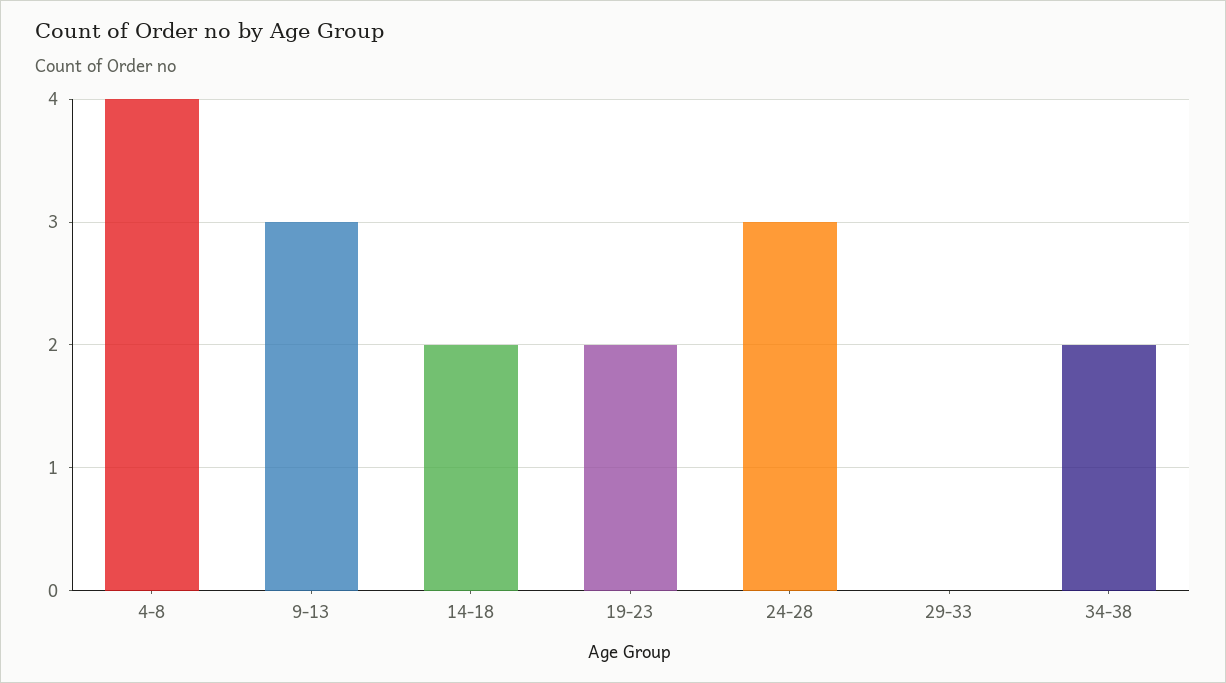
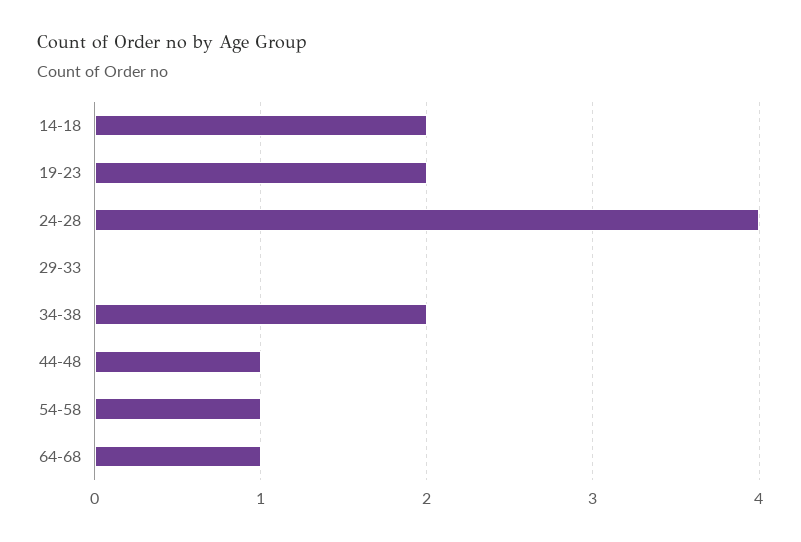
4-8: 4 -> none
9-13: 3 -> none
24-28: 3 -> 4
44-48: none -> 1
54-58: none -> 1
64-68: none -> 1

